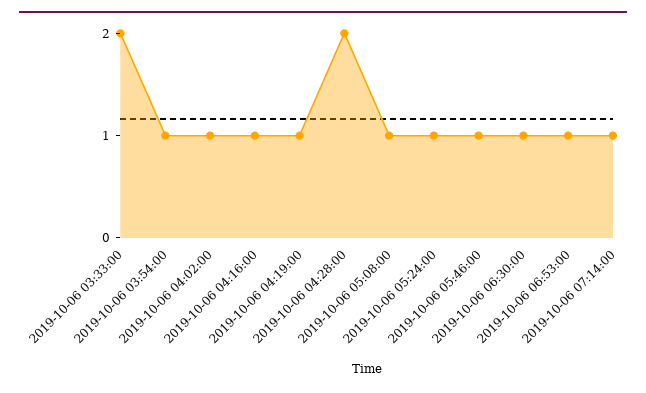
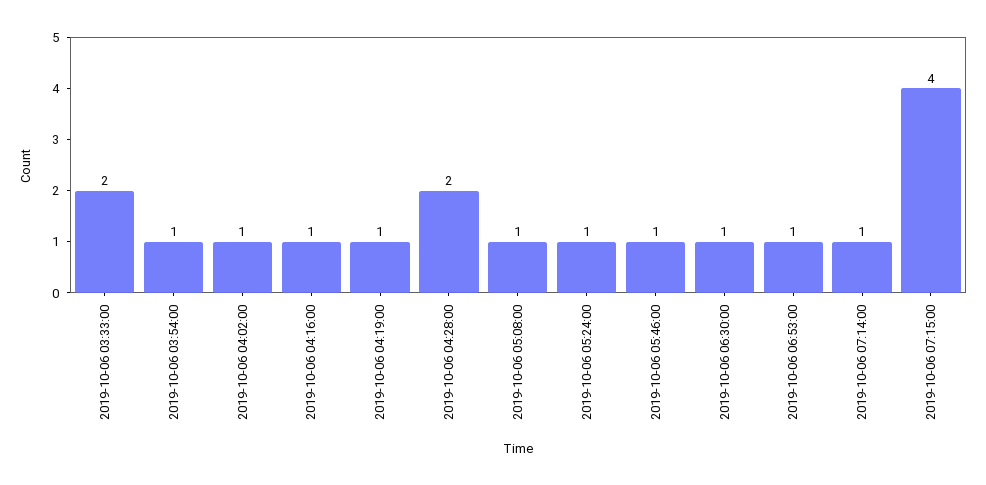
2019-10-06 07:15:00: none -> 4

